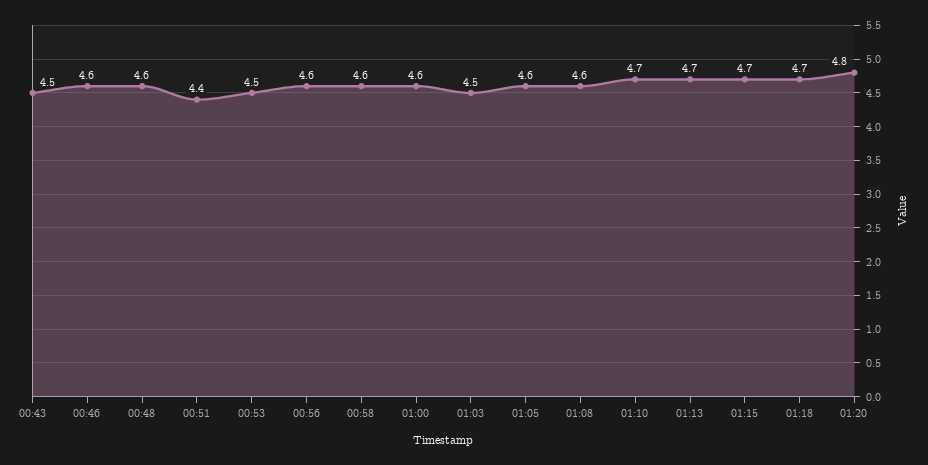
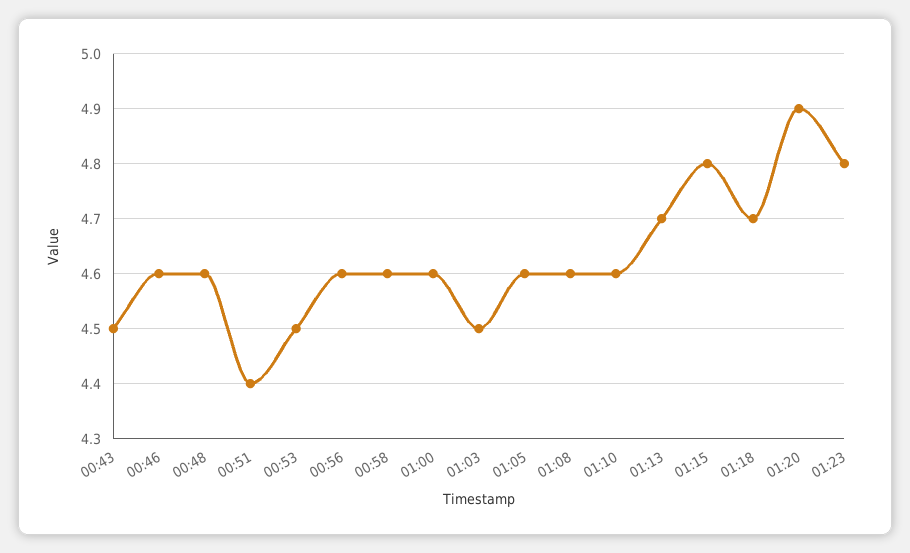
01:10: 4.7 -> 4.6
01:15: 4.7 -> 4.8
01:20: 4.8 -> 4.9
01:23: none -> 4.8

